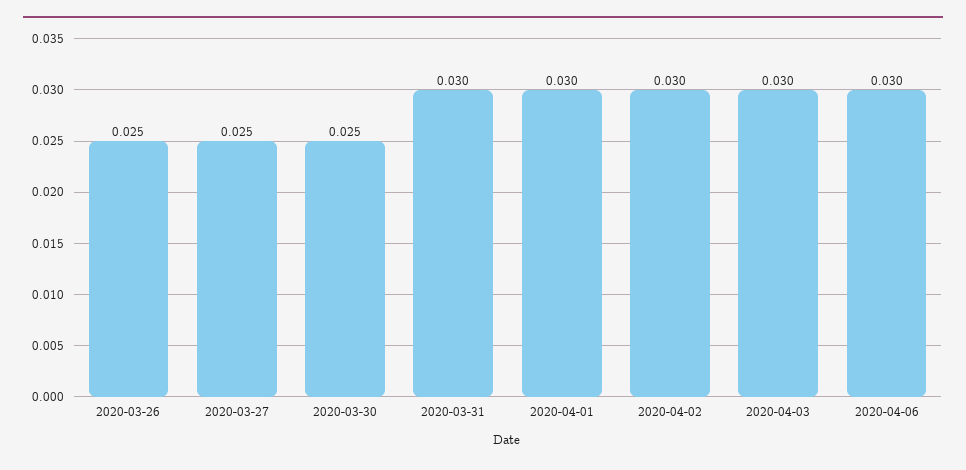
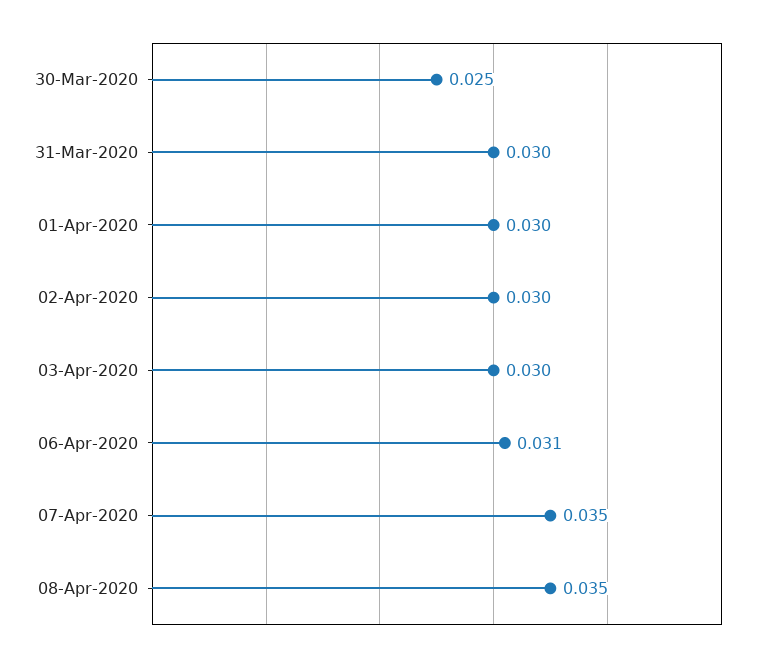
2020-03-26: 0.025 -> none
2020-03-27: 0.025 -> none
2020-04-06: 0.03 -> 0.031
07-Apr-2020: none -> 0.035
08-Apr-2020: none -> 0.035

